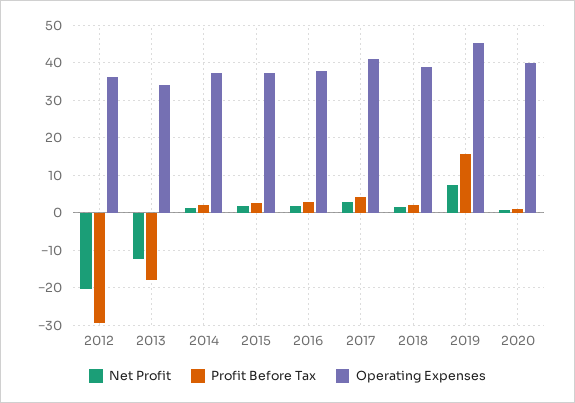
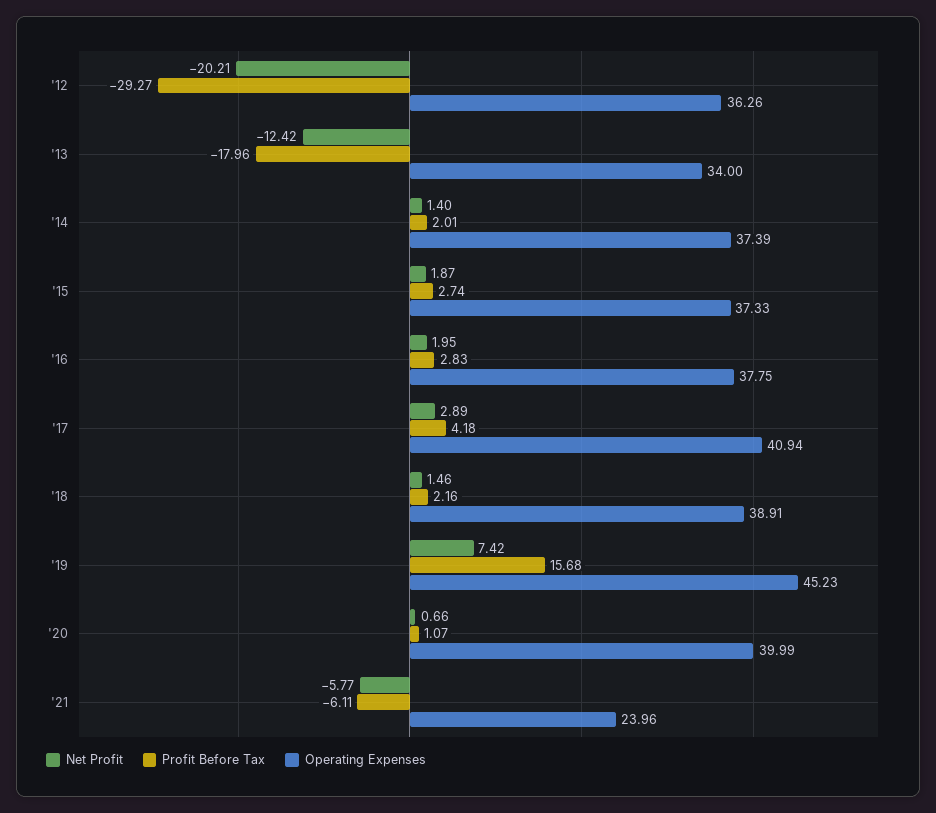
Net Profit, '21: none -> -5.77
Profit Before Tax, '21: none -> -6.11
Operating Expenses, '21: none -> 23.96

